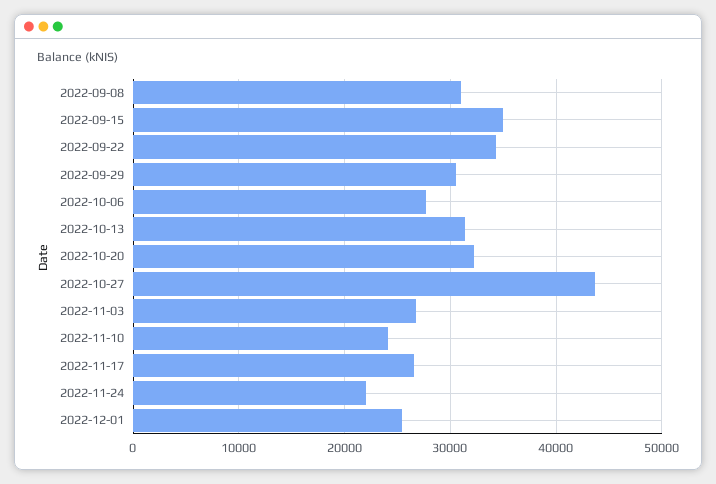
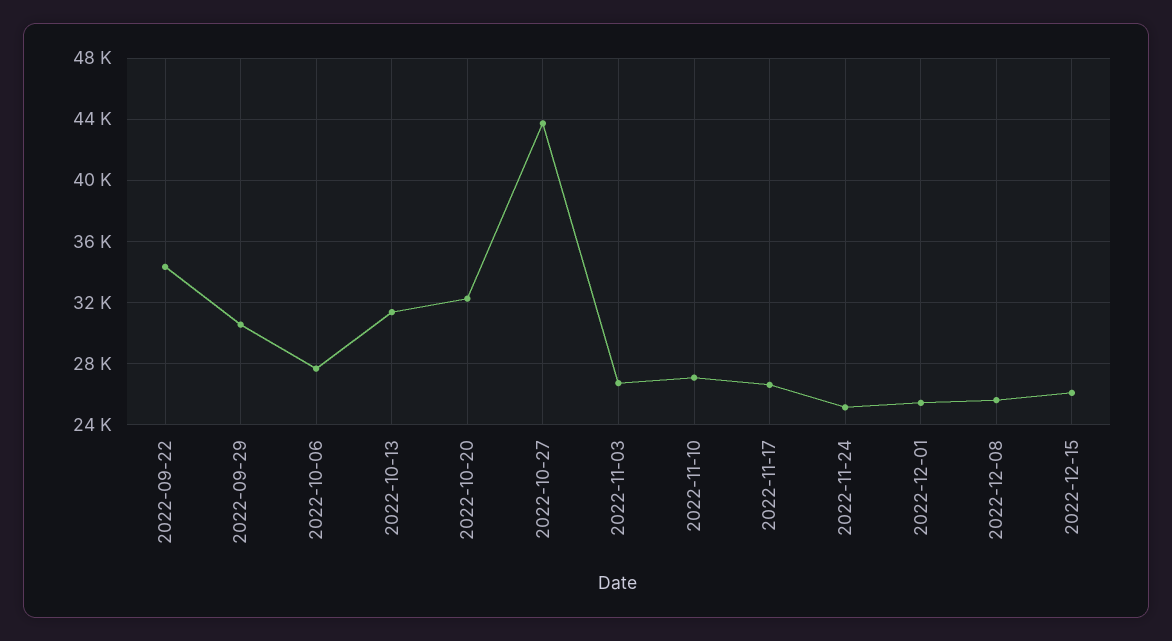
2022-09-08: 31000 -> none
2022-09-15: 35000 -> none
2022-11-10: 24000 -> 27000
2022-11-24: 22000 -> 25000
2022-12-08: none -> 25500
2022-12-15: none -> 26000

